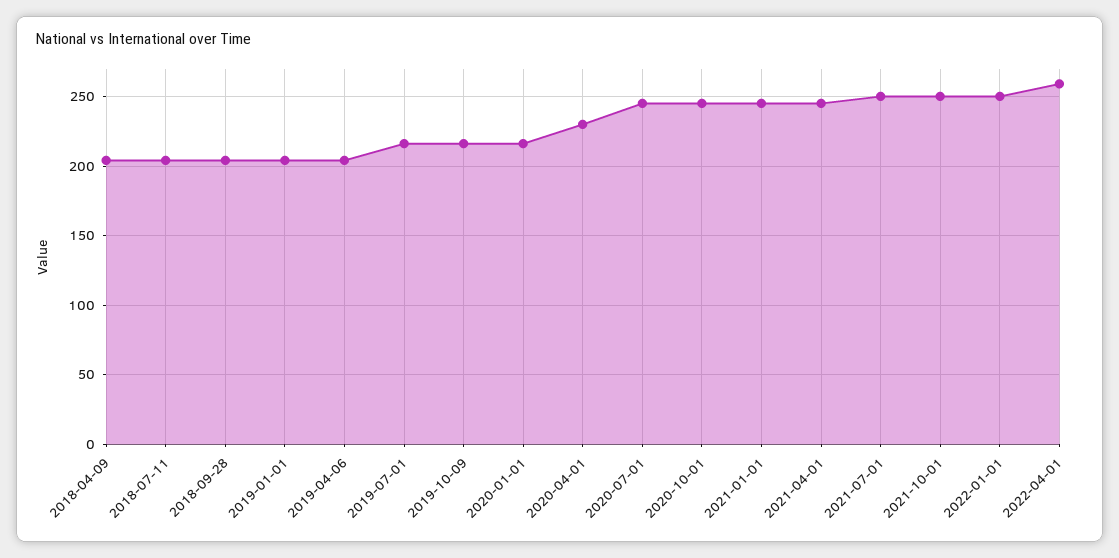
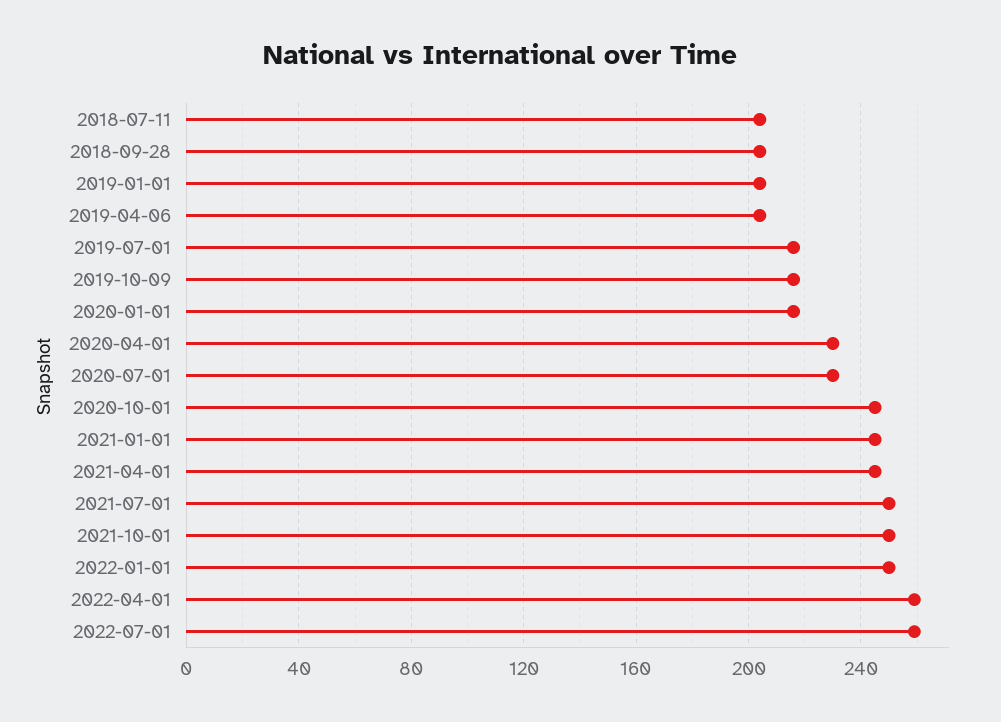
2018-04-09: 205 -> none
2020-07-01: 245 -> 230
2022-07-01: none -> 260

